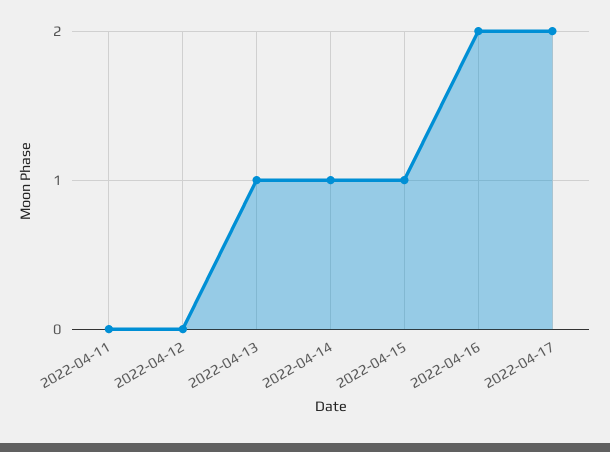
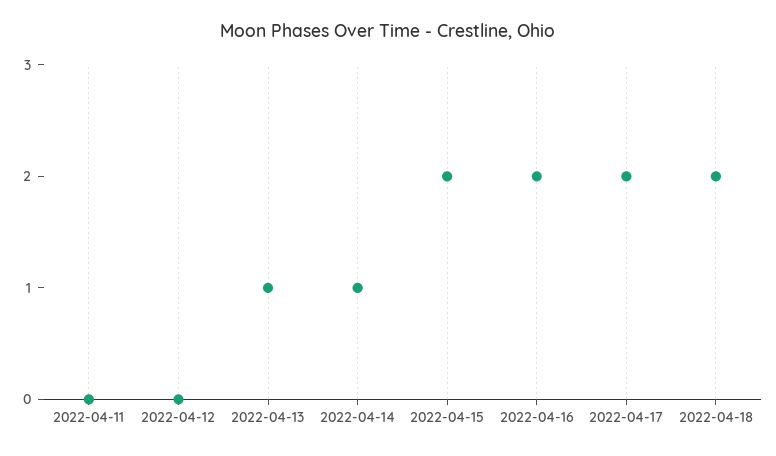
2022-04-15: 1 -> 2
2022-04-18: none -> 2

